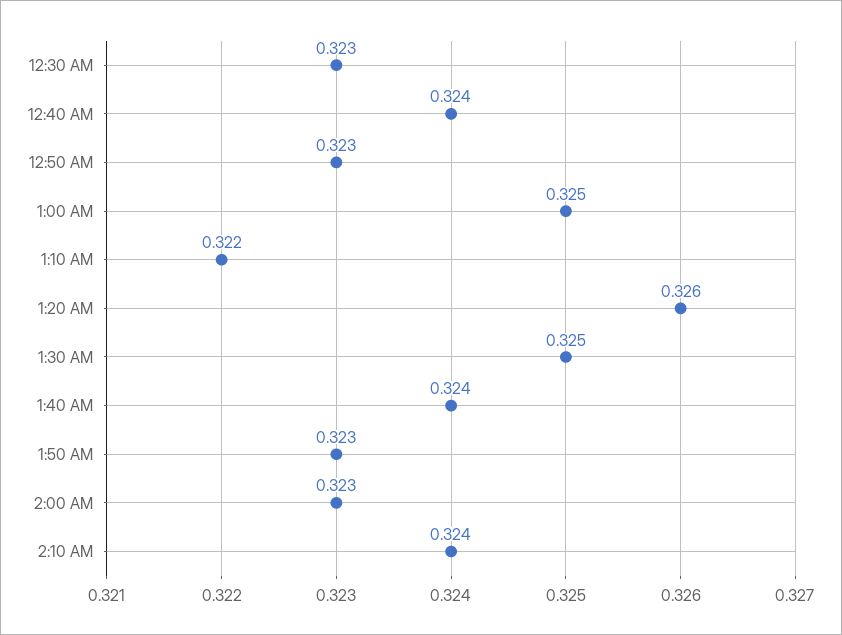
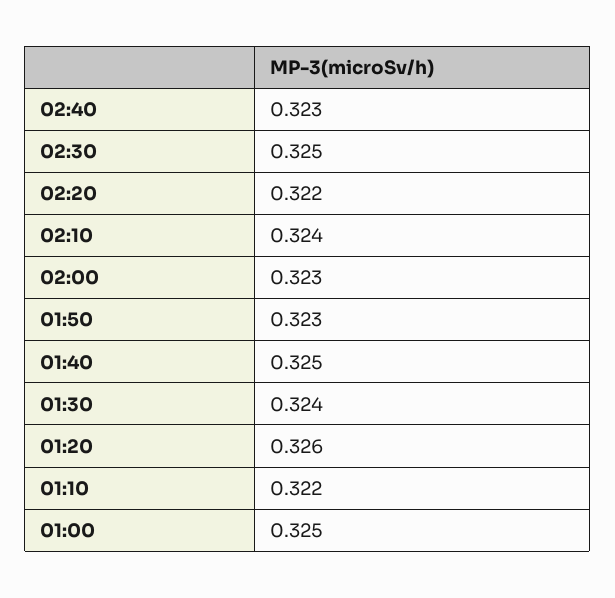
12:30 AM: 0.323 -> none
12:40 AM: 0.324 -> none
12:50 AM: 0.323 -> none
1:30 AM: 0.325 -> 0.324
1:40 AM: 0.324 -> 0.325
02:40: none -> 0.323
02:30: none -> 0.325
02:20: none -> 0.322

